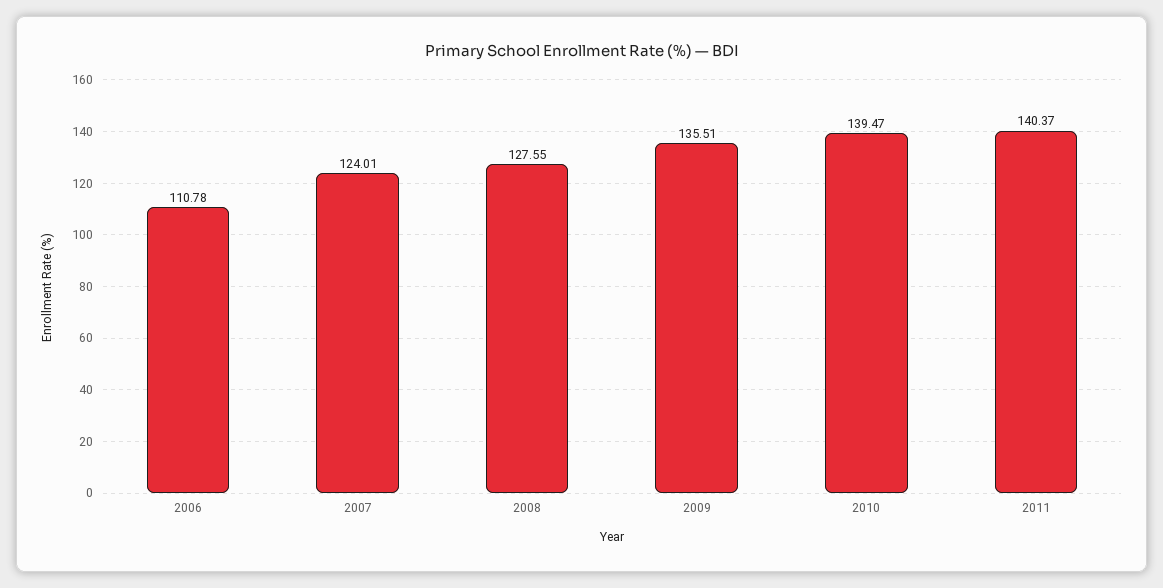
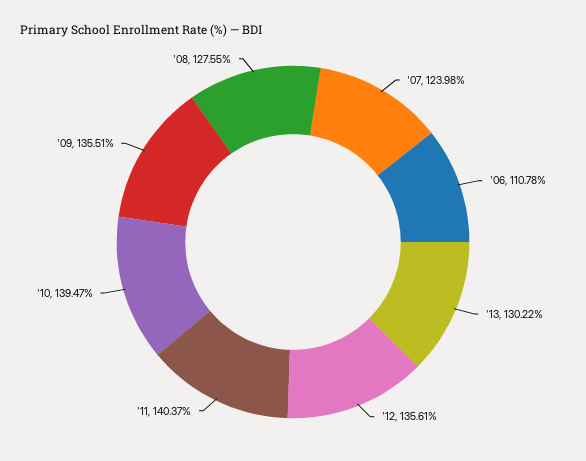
2007: 124.01 -> 123.98
'13: none -> 130.22
'12: none -> 135.61

